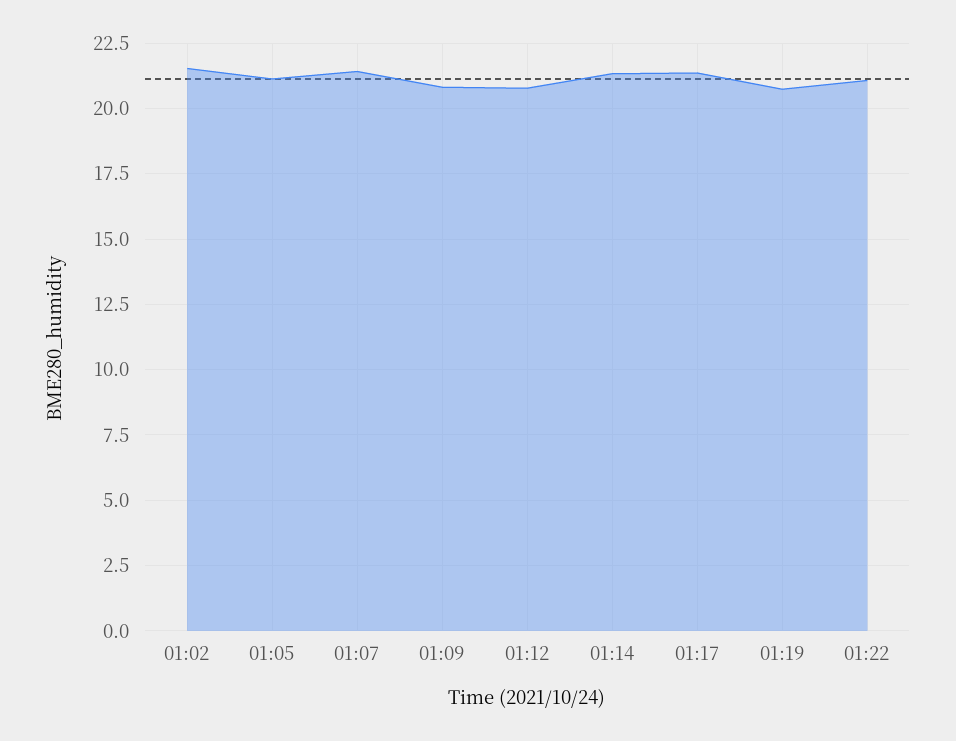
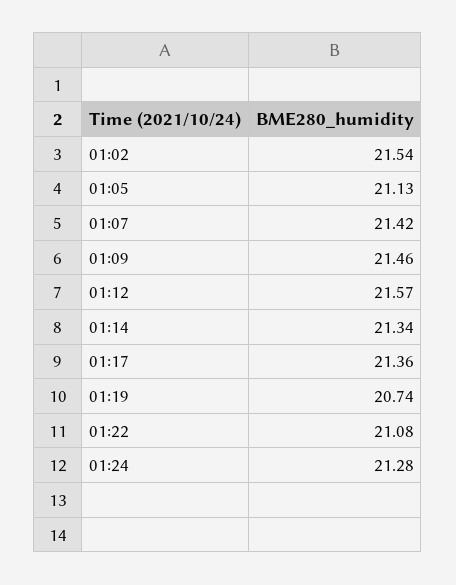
01:09: 20.75 -> 21.46
01:12: 20.75 -> 21.57
01:24: none -> 21.28

